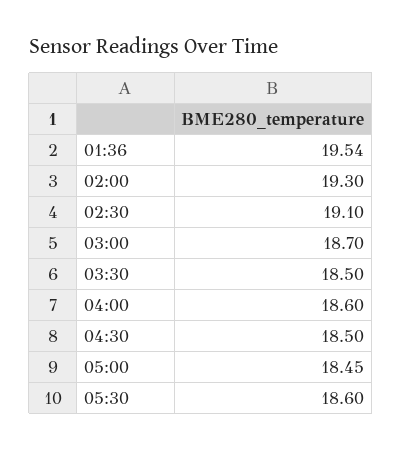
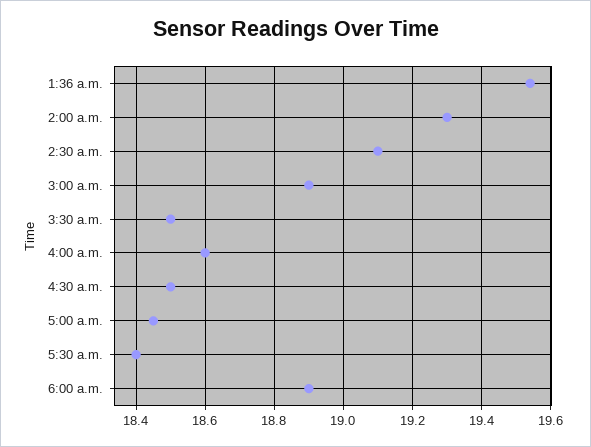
03:00: 18.7 -> 18.9
05:30: 18.6 -> 18.4
6:00 a.m.: none -> 18.9

